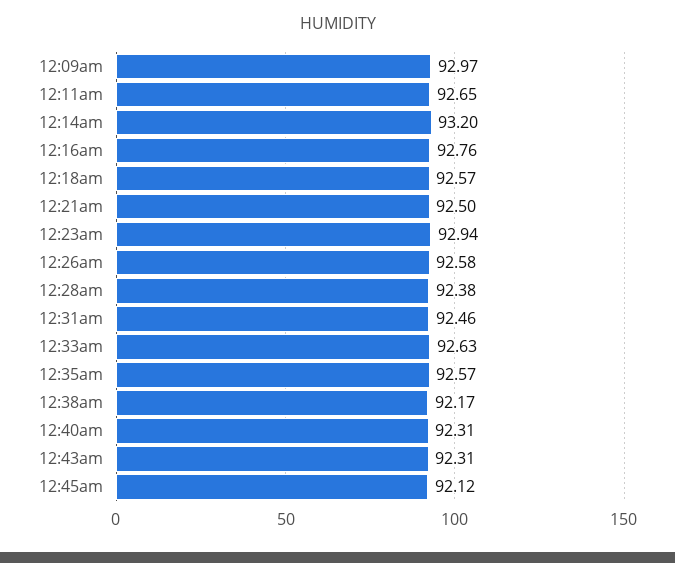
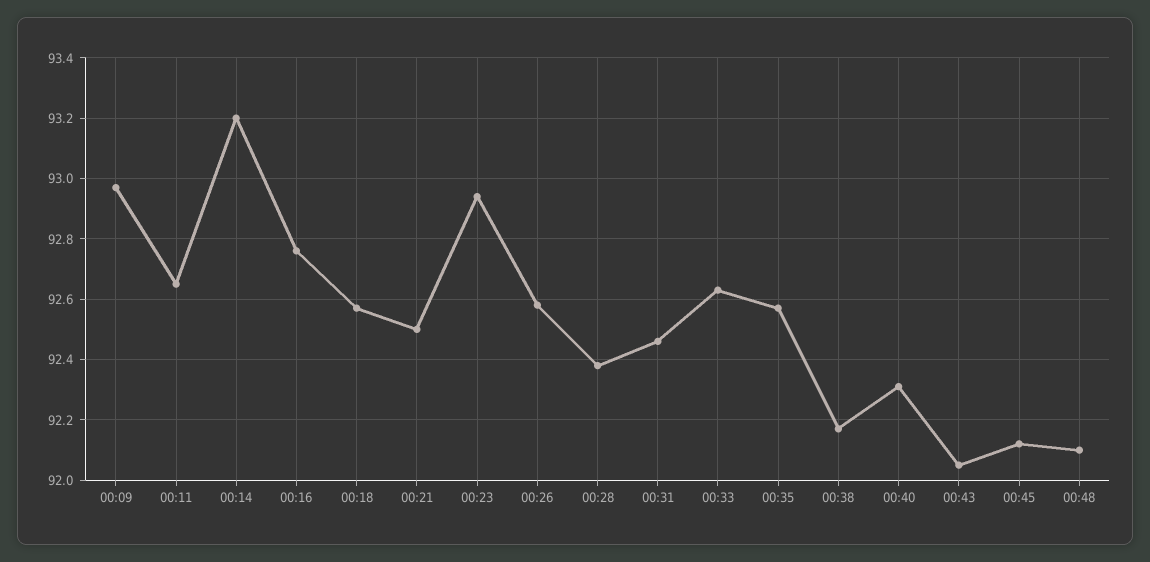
12:43am: 92.31 -> 92.05
00:48: none -> 92.1

